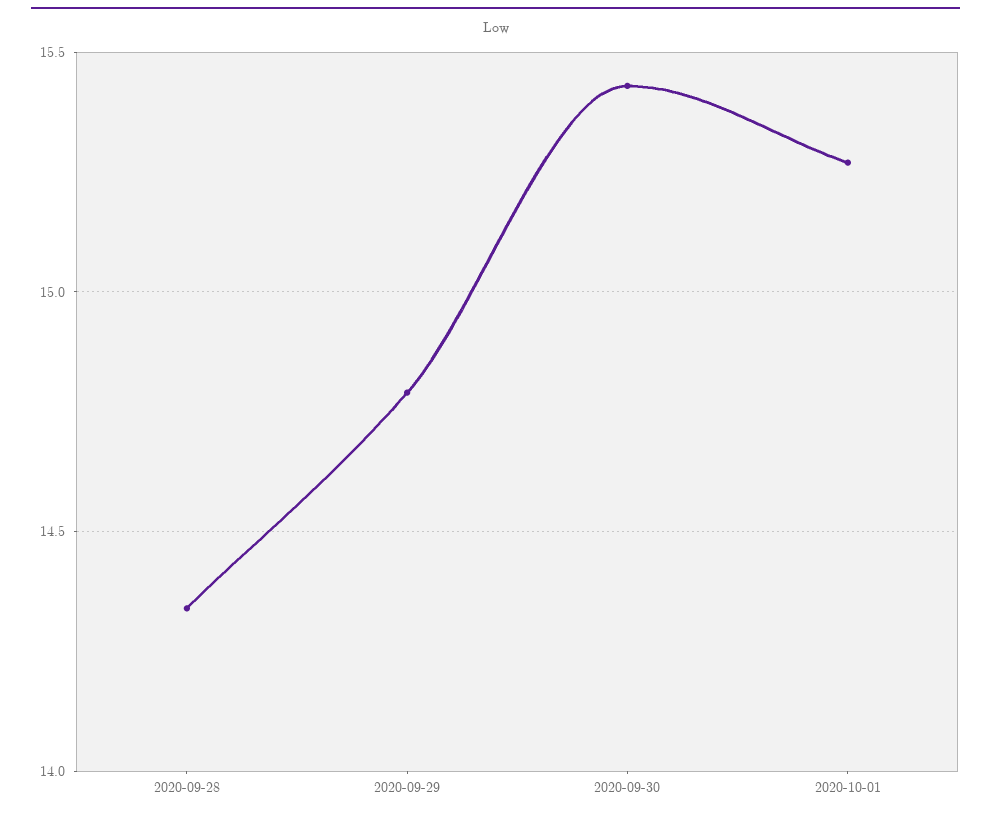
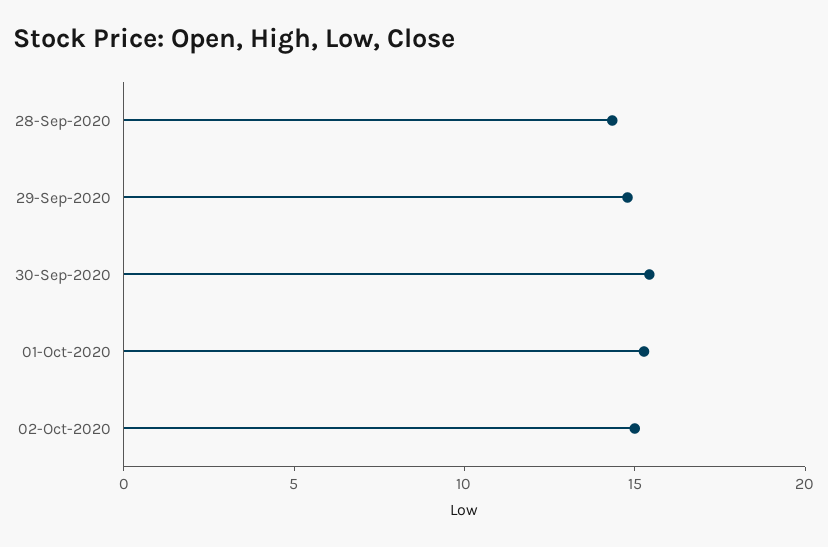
02-Oct-2020: none -> 15

